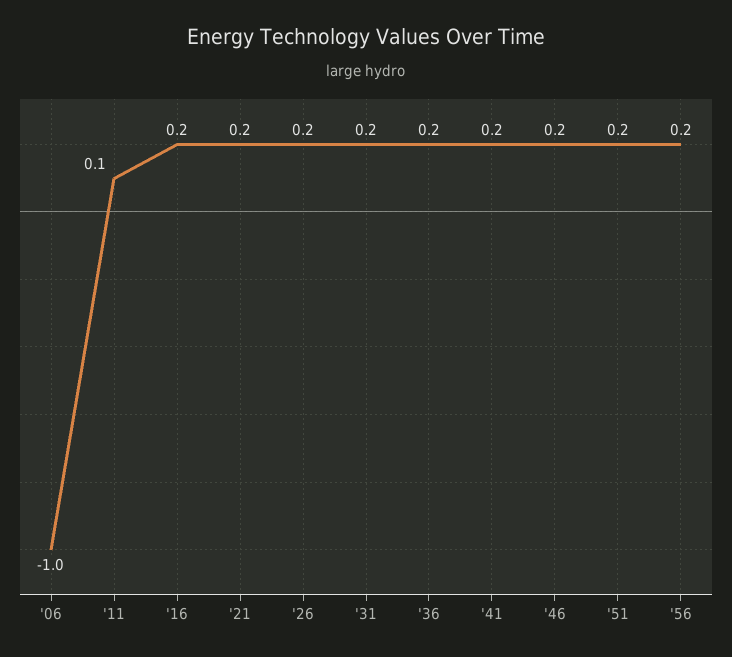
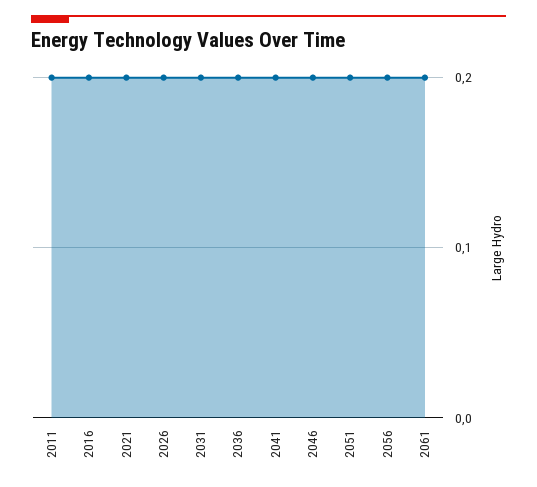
'06: -1 -> none
'11: 0.1 -> 0.2
2061: none -> 0.2

